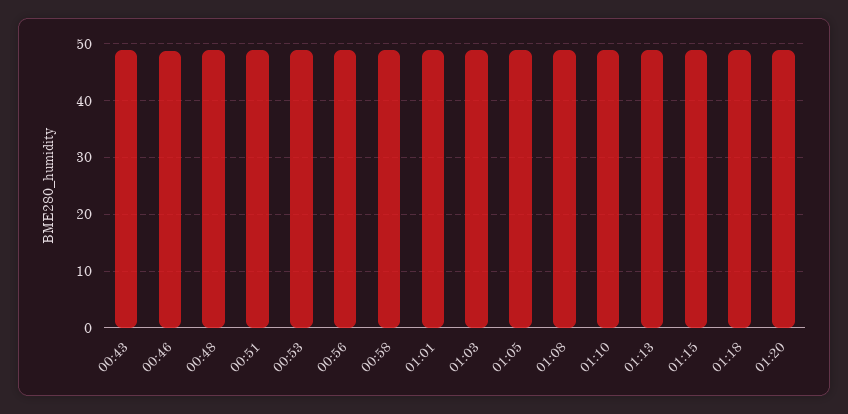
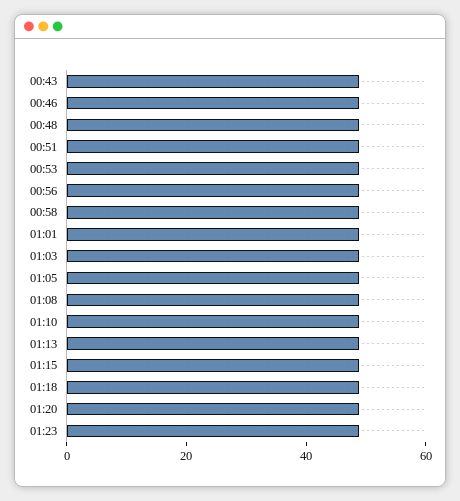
01:23: none -> 50

